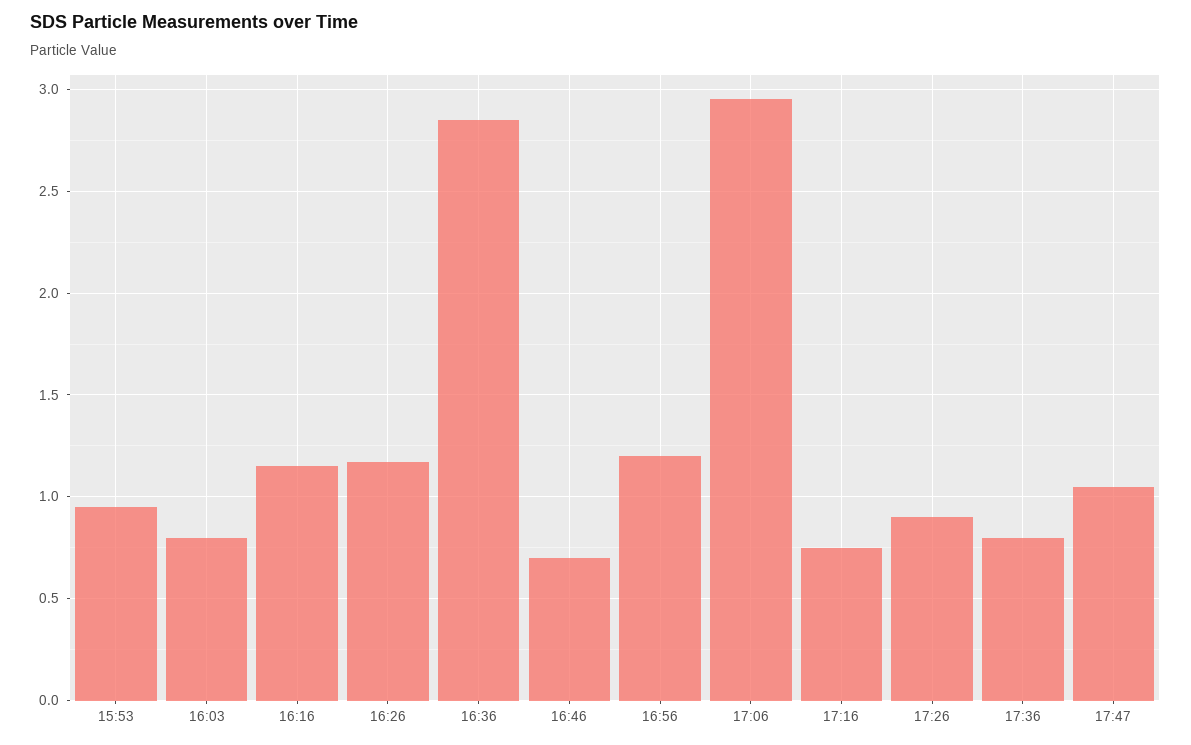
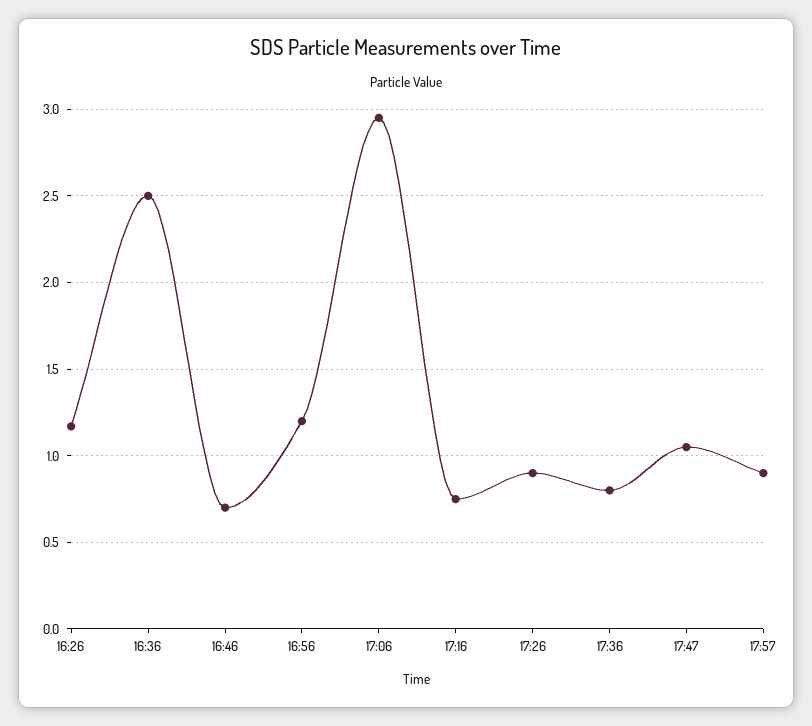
15:53: 0.95 -> none
16:03: 0.8 -> none
16:16: 1.15 -> none
16:36: 2.85 -> 2.5
17:57: none -> 0.9

